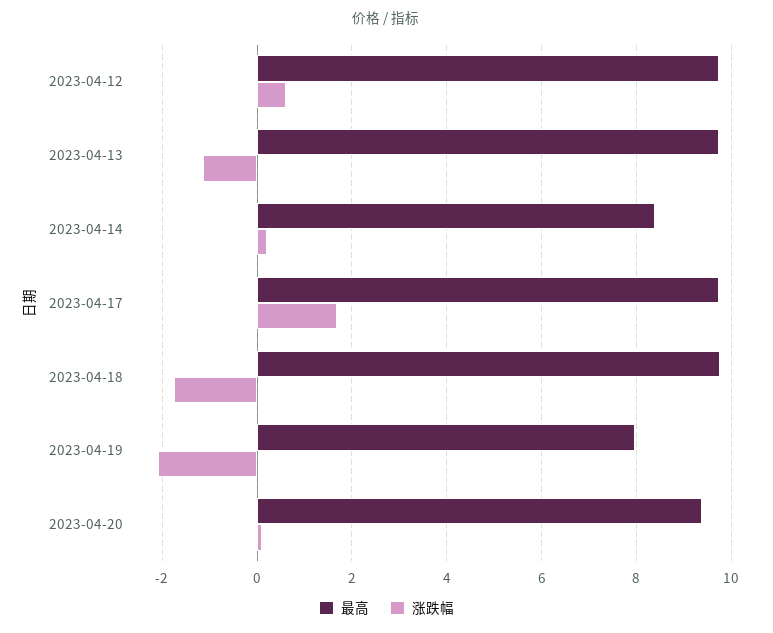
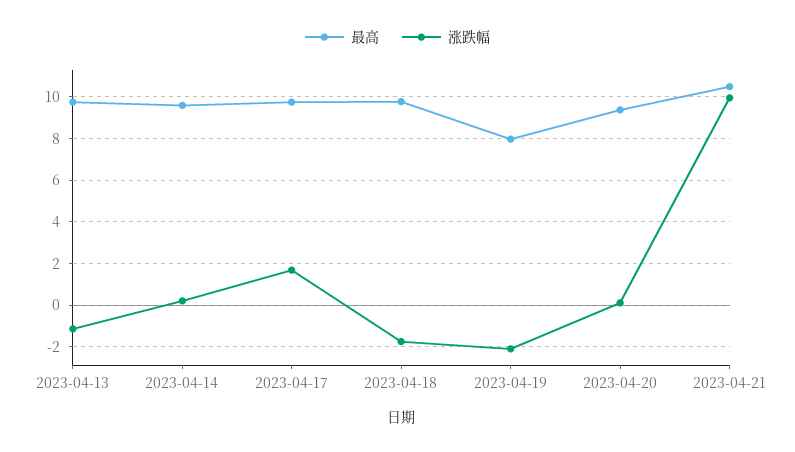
最高, 2023-04-12: 9.8 -> none
涨跌幅, 2023-04-12: 0.6 -> none
最高, 2023-04-14: 8.4 -> 9.5
最高, 2023-04-21: none -> 10.5
涨跌幅, 2023-04-21: none -> 10

